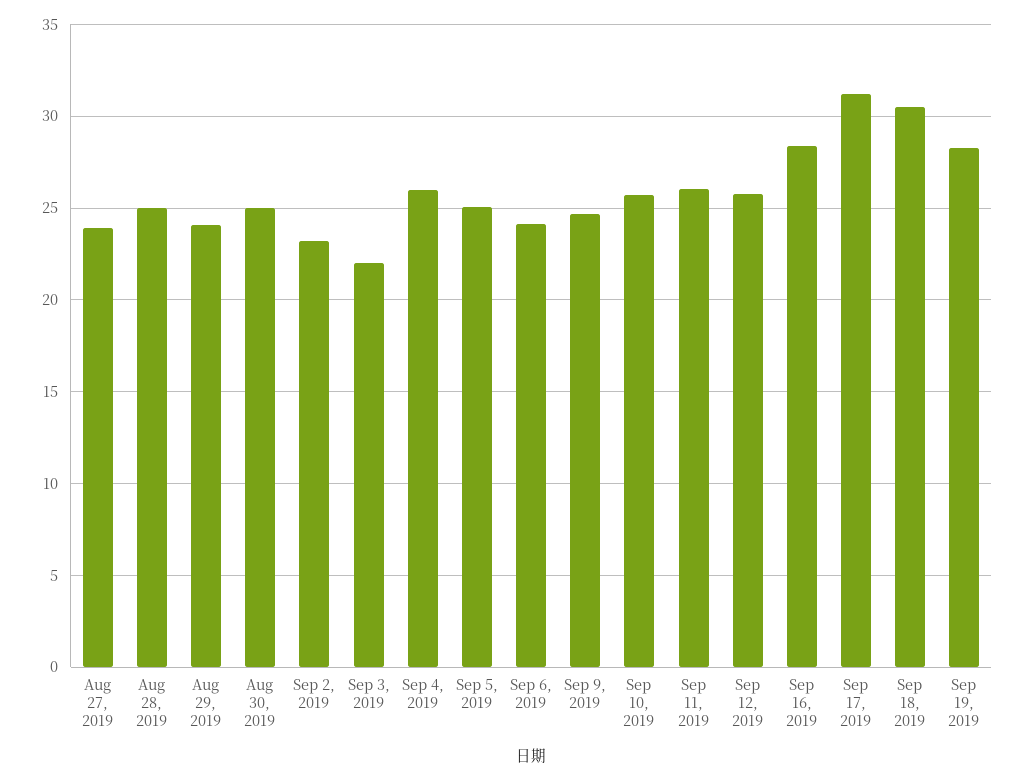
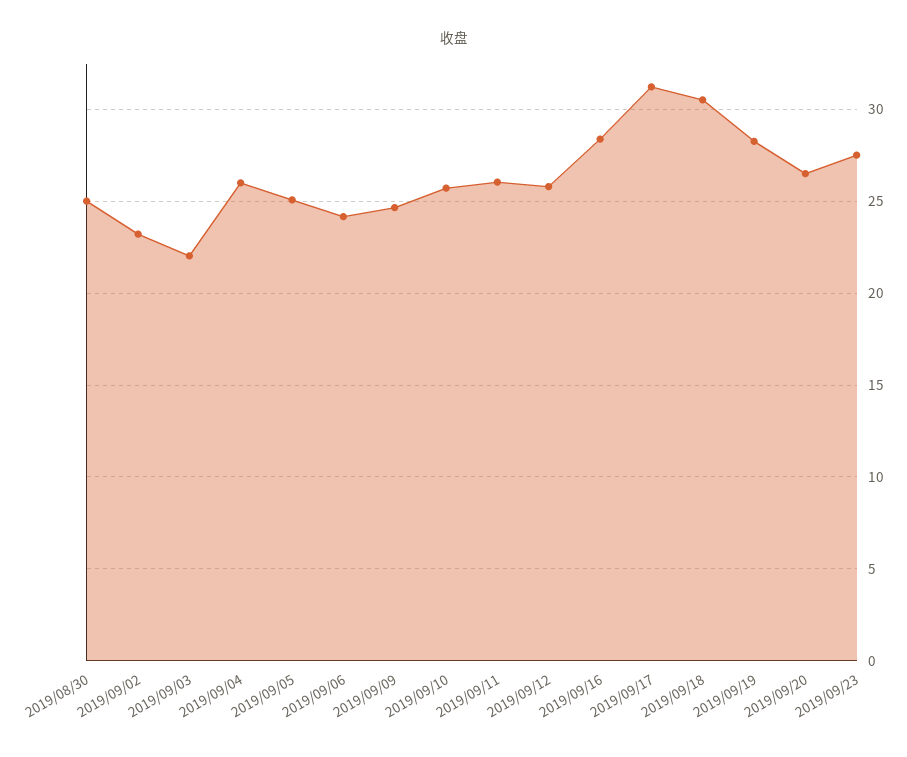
Aug 27, 2019: 24 -> none
Aug 28, 2019: 25 -> none
Aug 29, 2019: 24 -> none
2019/09/20: none -> 26.5
2019/09/23: none -> 27.5

